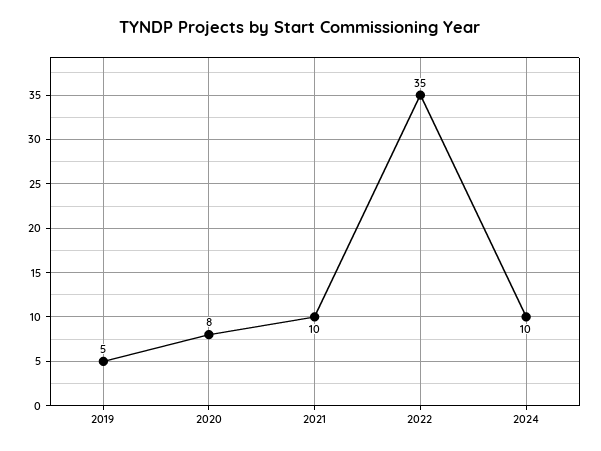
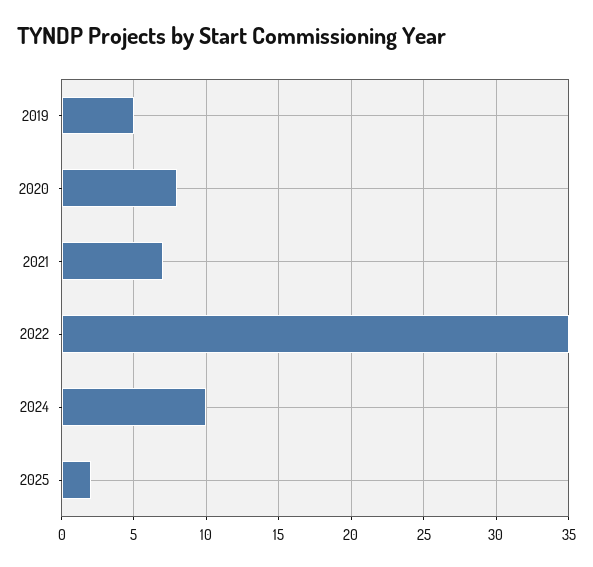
2021: 10 -> 7
2025: none -> 2

